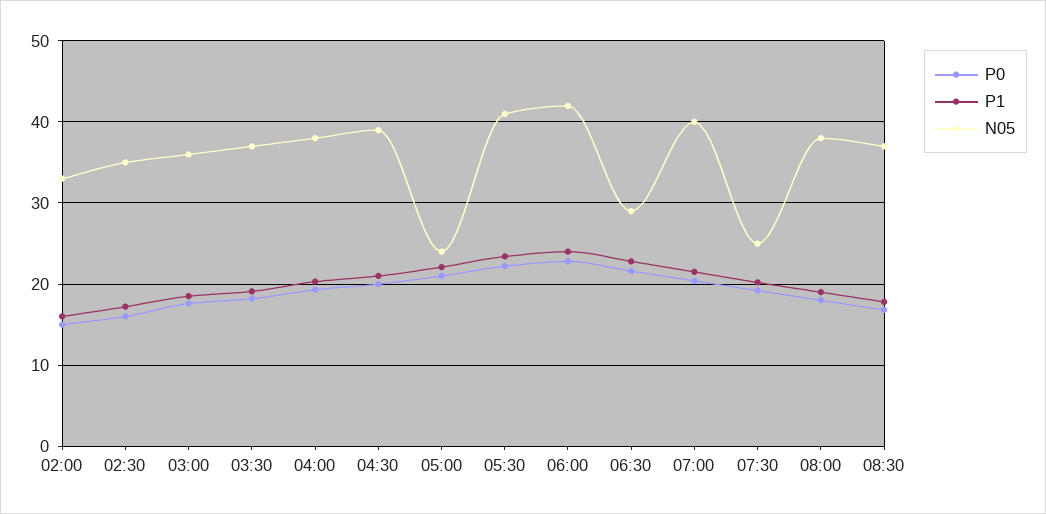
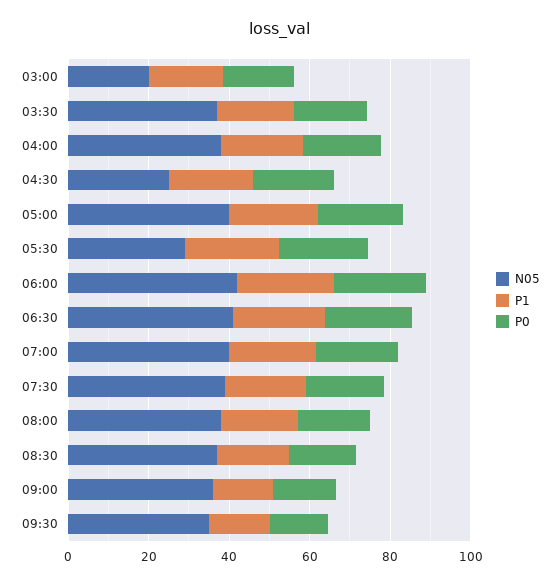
P0, 02:00: 15 -> none
P1, 02:00: 16 -> none
N05, 02:00: 33 -> none
P0, 02:30: 16 -> none
P1, 02:30: 17 -> none
N05, 02:30: 35 -> none
N05, 03:00: 36 -> 20
N05, 04:30: 39 -> 25
N05, 05:00: 24 -> 40
N05, 05:30: 41 -> 30
N05, 06:30: 29 -> 40
N05, 07:30: 25 -> 40
N05, 09:00: none -> 35
P1, 09:00: none -> 15
P0, 09:00: none -> 15
N05, 09:30: none -> 35
P1, 09:30: none -> 15
P0, 09:30: none -> 15

